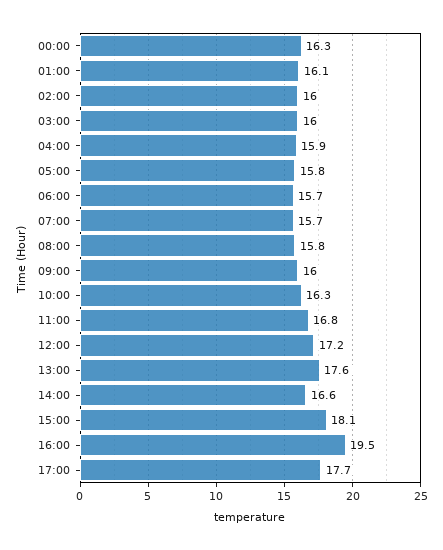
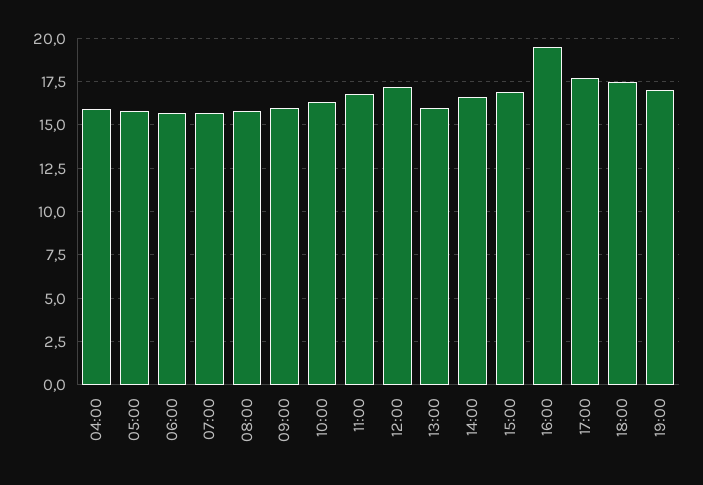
00:00: 16.3 -> none
01:00: 16.1 -> none
02:00: 16 -> none
03:00: 16 -> none
13:00: 17.6 -> 16
15:00: 18.1 -> 17
18:00: none -> 17.5
19:00: none -> 17

